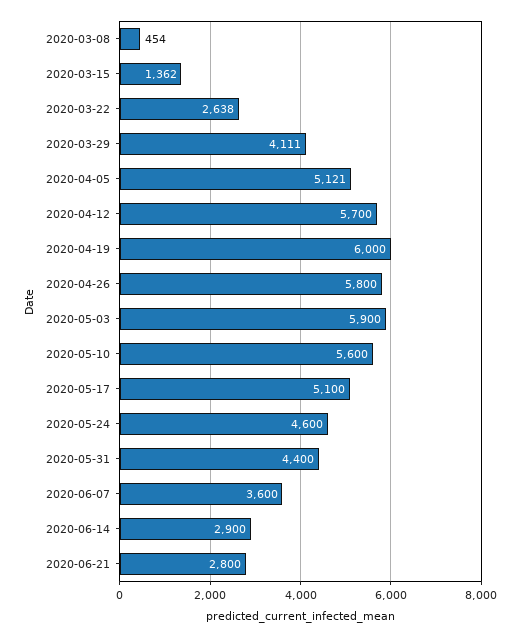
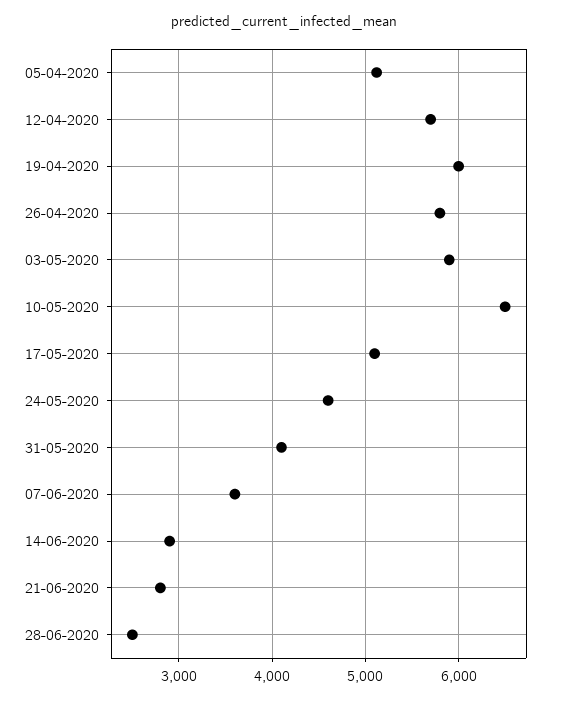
2020-03-08: 454 -> none
2020-03-15: 1362 -> none
2020-03-22: 2638 -> none
2020-03-29: 4111 -> none
2020-05-10: 5600 -> 6500
2020-05-31: 4400 -> 4100
28-06-2020: none -> 2500

